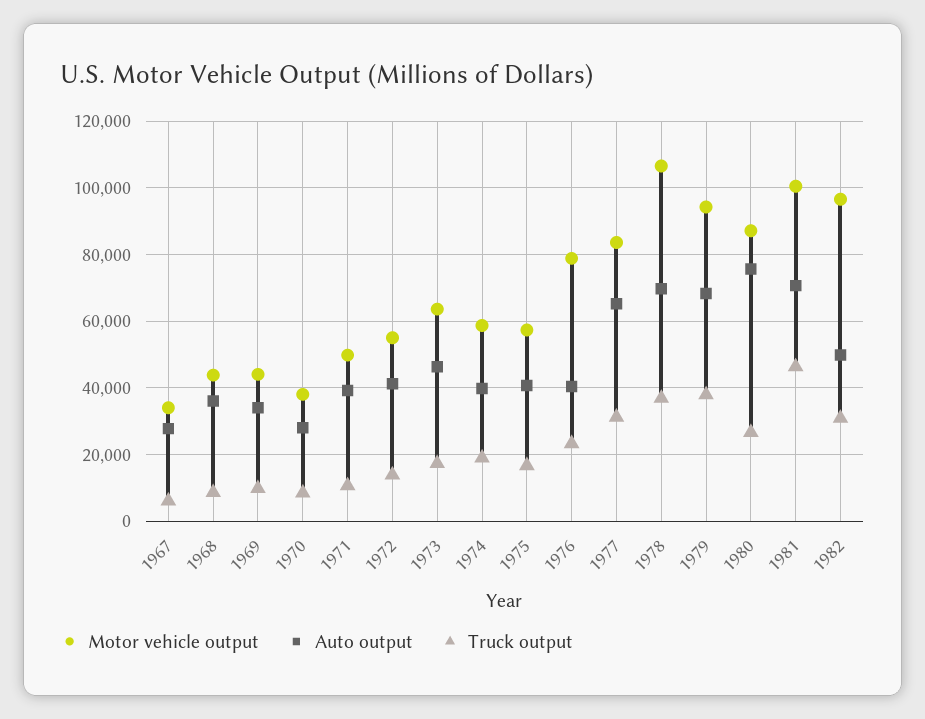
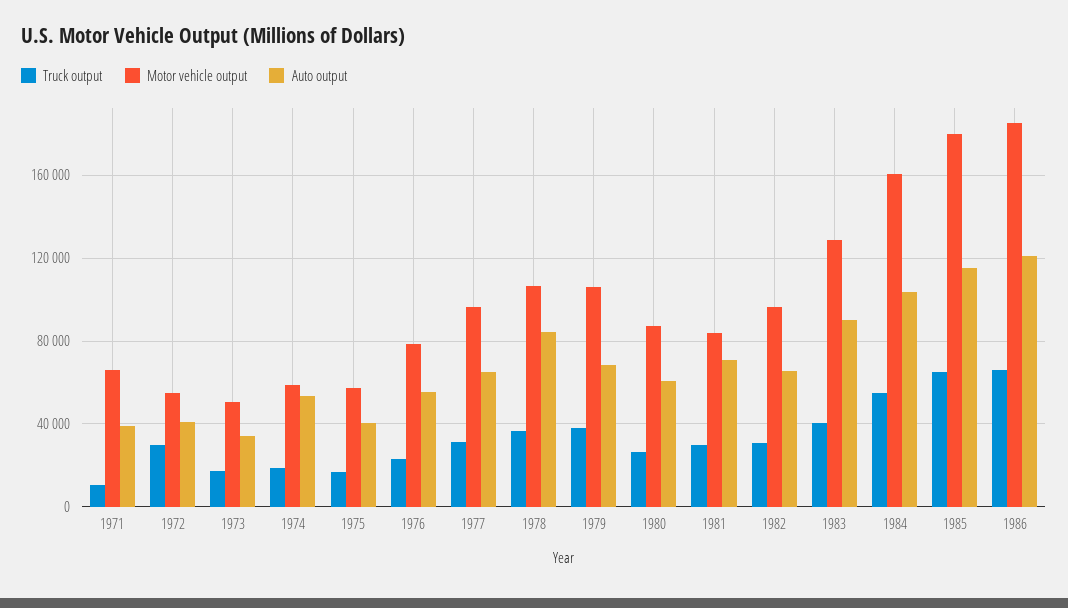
Motor vehicle output, 1967: 34000 -> none
Auto output, 1967: 28000 -> none
Truck output, 1967: 6000 -> none
Motor vehicle output, 1968: 44000 -> none
Auto output, 1968: 36000 -> none
Truck output, 1968: 8000 -> none
Motor vehicle output, 1969: 44000 -> none
Auto output, 1969: 34000 -> none
Truck output, 1969: 10000 -> none
Motor vehicle output, 1970: 38000 -> none
Auto output, 1970: 28000 -> none
Truck output, 1970: 8000 -> none
Motor vehicle output, 1971: 50000 -> 65000
Truck output, 1972: 14000 -> 30000
Motor vehicle output, 1973: 64000 -> 50000
Auto output, 1973: 46000 -> 35000
Auto output, 1974: 40000 -> 55000
Auto output, 1976: 40000 -> 55000
Motor vehicle output, 1977: 84000 -> 95000
Auto output, 1978: 70000 -> 85000
Motor vehicle output, 1979: 94000 -> 105000
Auto output, 1980: 76000 -> 60000
Motor vehicle output, 1981: 100000 -> 85000
Truck output, 1981: 46000 -> 30000
Auto output, 1982: 50000 -> 65000
Truck output, 1983: none -> 40000
Motor vehicle output, 1983: none -> 130000
Auto output, 1983: none -> 90000
Truck output, 1984: none -> 55000
Motor vehicle output, 1984: none -> 160000
Auto output, 1984: none -> 105000
Truck output, 1985: none -> 65000
Motor vehicle output, 1985: none -> 180000
Auto output, 1985: none -> 115000
Truck output, 1986: none -> 65000
Motor vehicle output, 1986: none -> 185000
Auto output, 1986: none -> 120000

